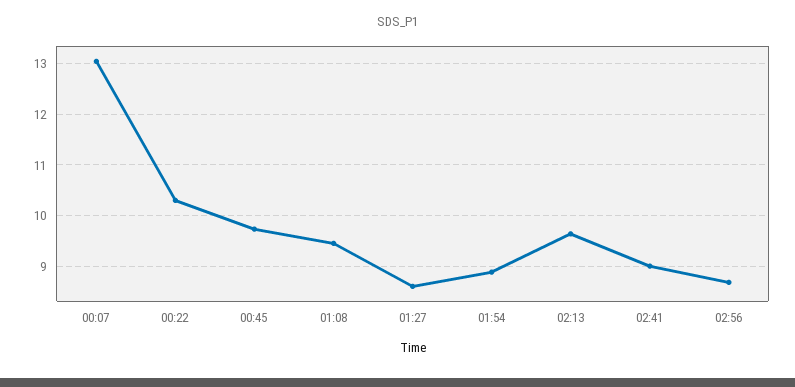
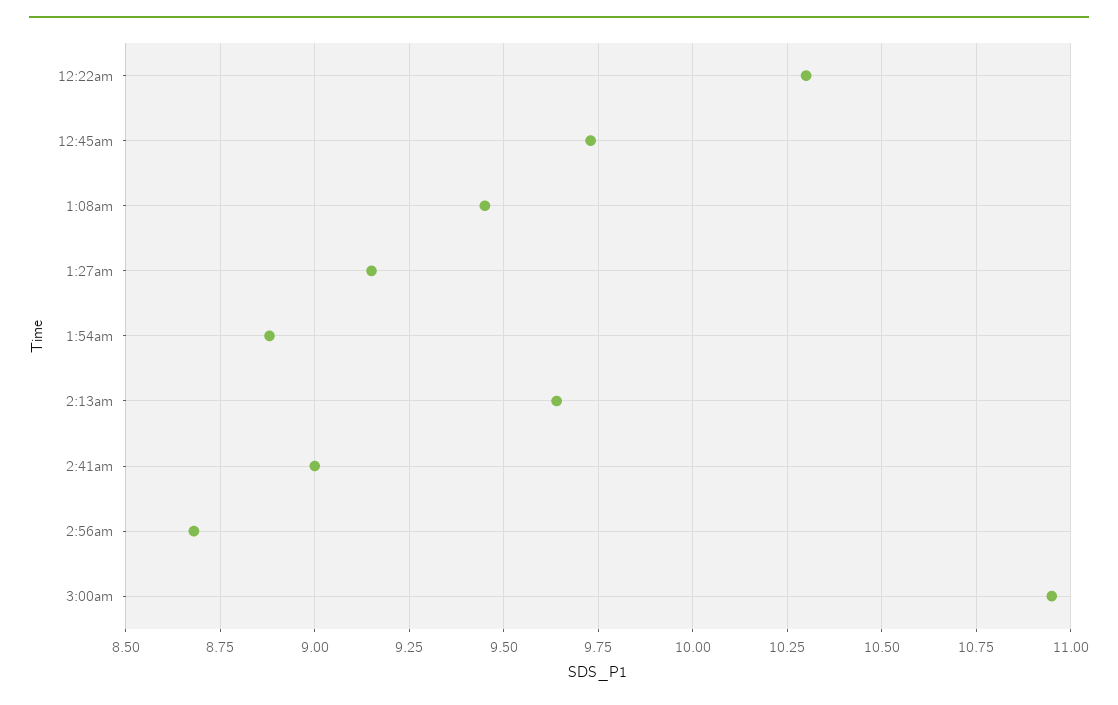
00:07: 13 -> none
01:27: 8.6 -> 9.15
3:00am: none -> 10.95

